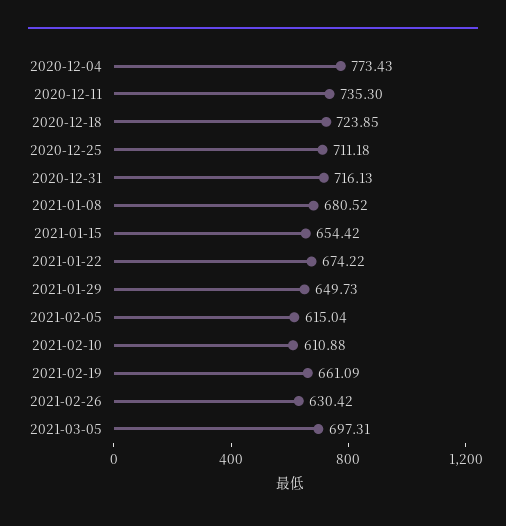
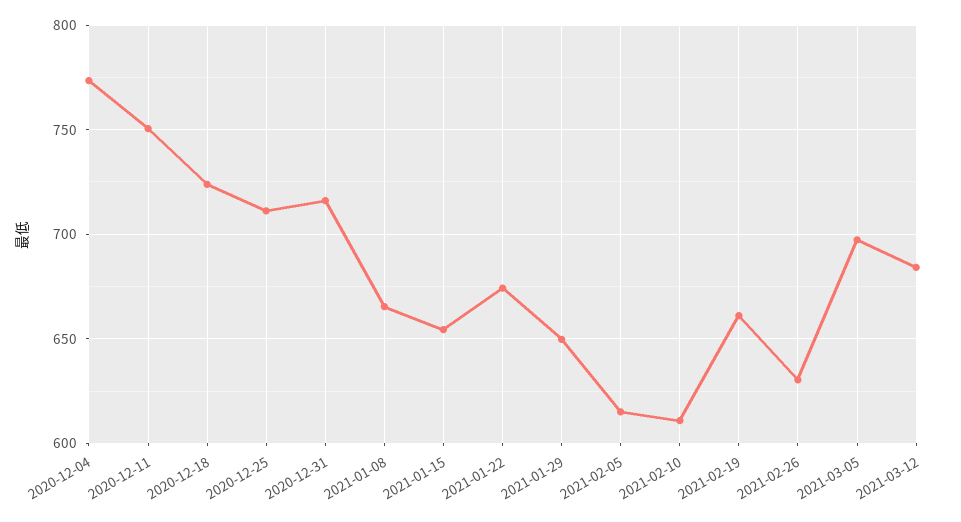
2020-12-11: 735.3 -> 750
2021-01-08: 680.52 -> 665
2021-03-12: none -> 685

